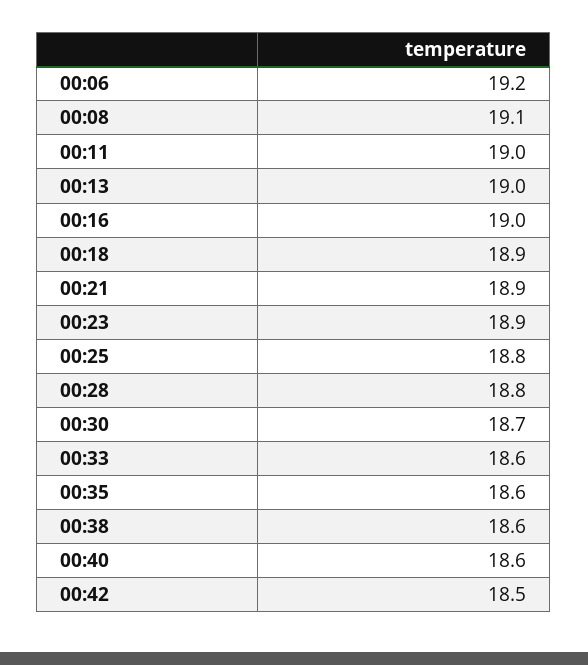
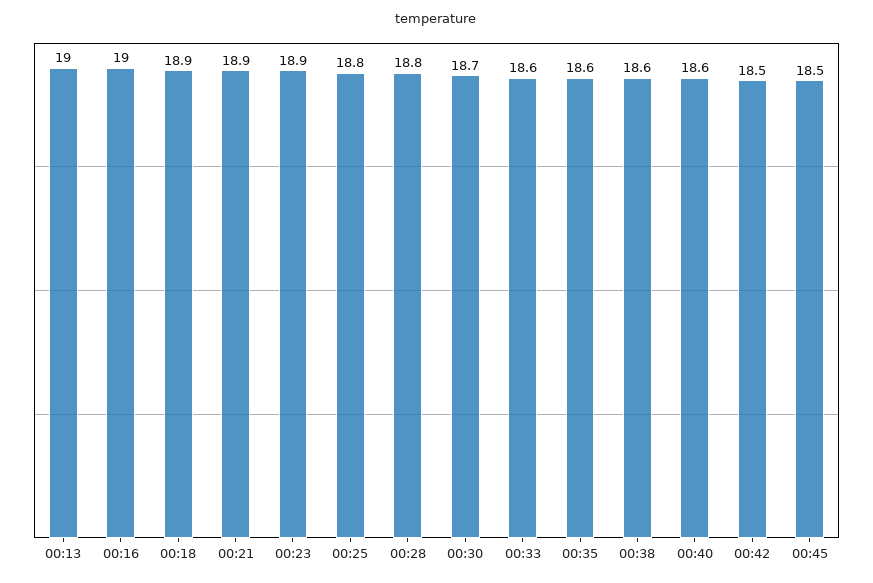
00:06: 19.2 -> none
00:08: 19.1 -> none
00:11: 19 -> none
00:45: none -> 18.5

